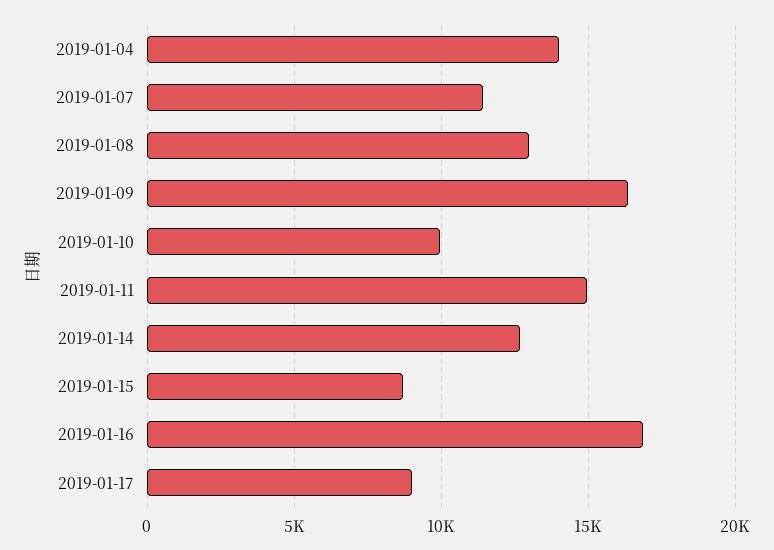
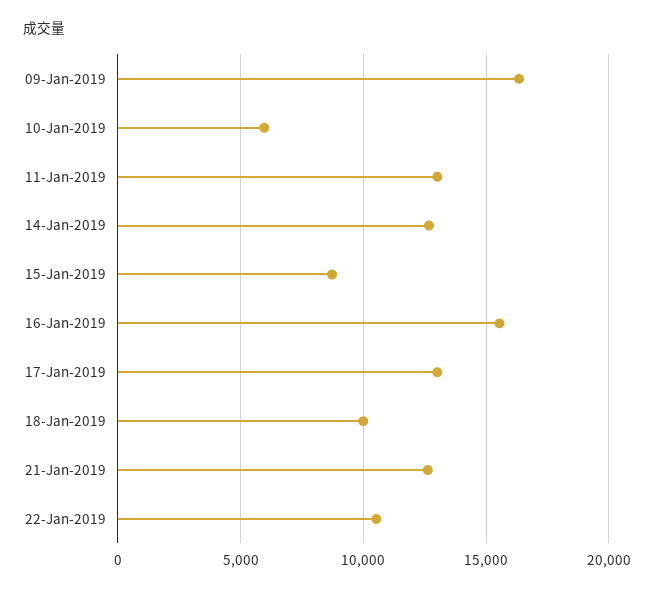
2019-01-04: 14000 -> none
2019-01-07: 11500 -> none
2019-01-08: 13000 -> none
2019-01-10: 10000 -> 6000
2019-01-11: 15000 -> 13000
2019-01-16: 17000 -> 15500
2019-01-17: 9000 -> 13000
18-Jan-2019: none -> 10000
21-Jan-2019: none -> 12500
22-Jan-2019: none -> 10500

